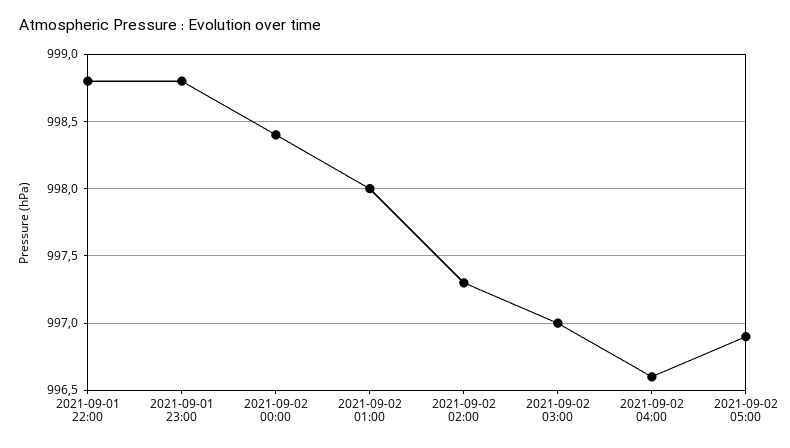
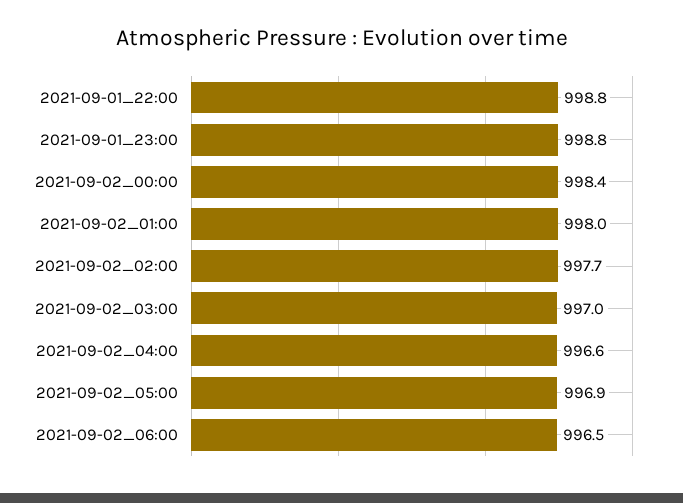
2021-09-02 02:00: 997.3 -> 997.7
2021-09-02_06:00: none -> 996.5

